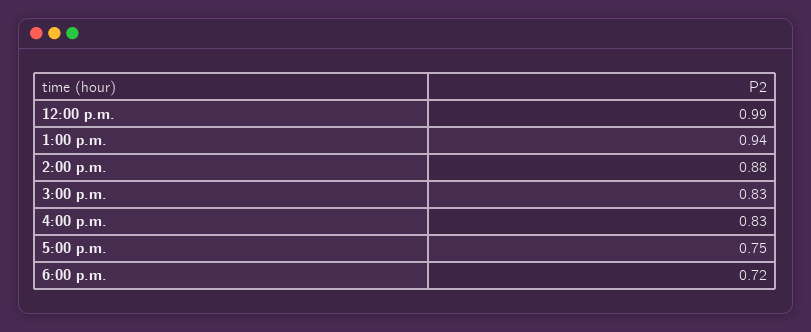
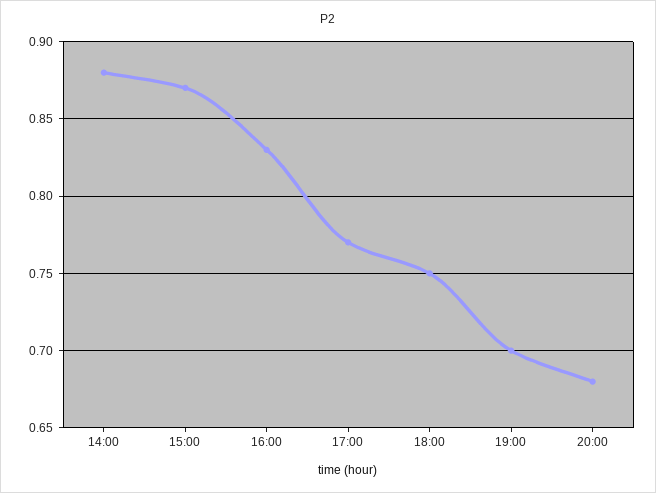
12:00 p.m.: 0.99 -> none
1:00 p.m.: 0.94 -> none
3:00 p.m.: 0.83 -> 0.87
5:00 p.m.: 0.75 -> 0.77
6:00 p.m.: 0.72 -> 0.75
19:00: none -> 0.7
20:00: none -> 0.68

